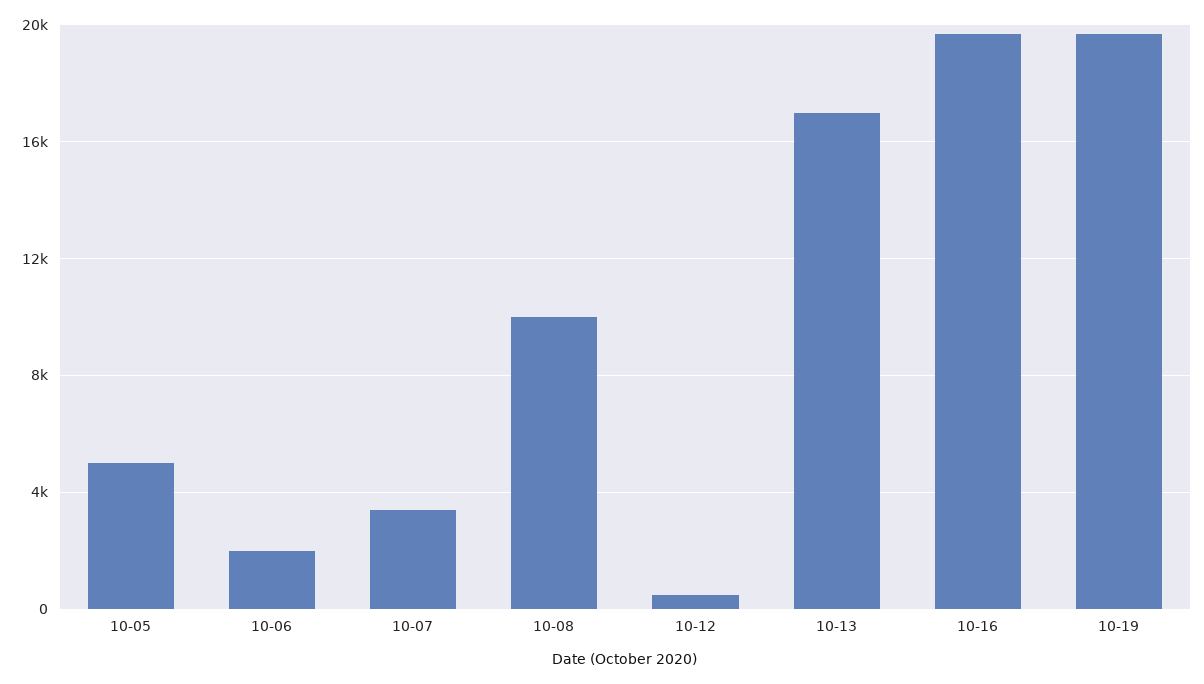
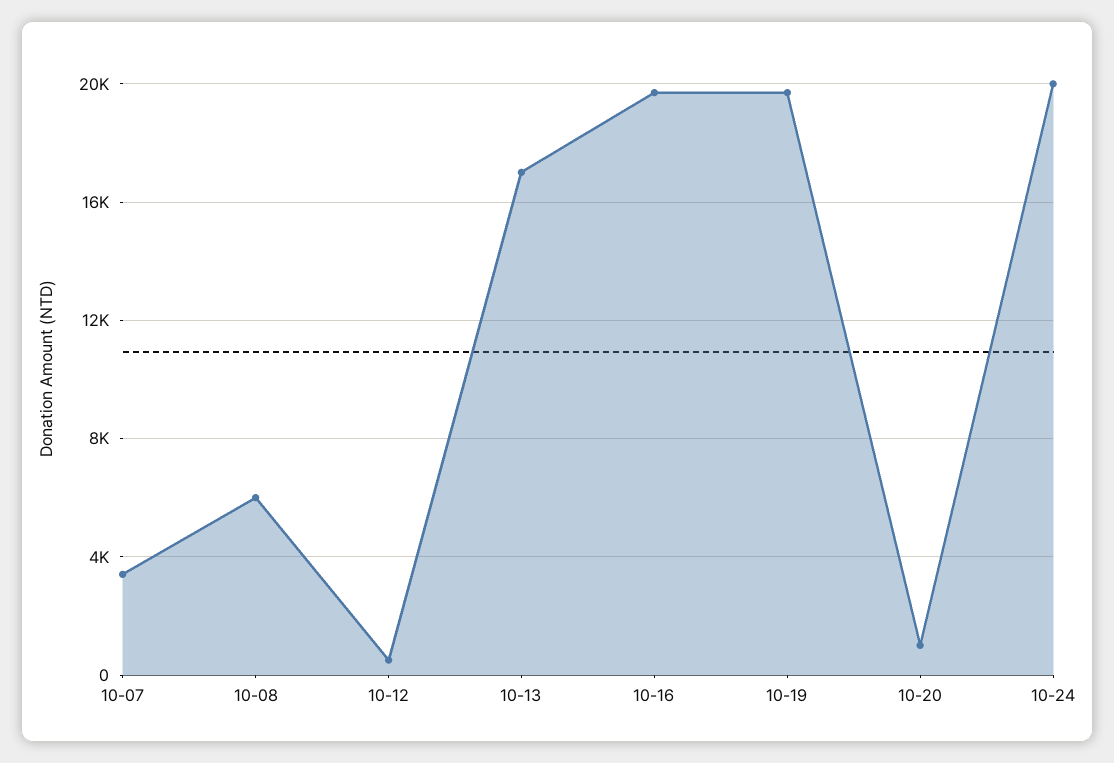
10-05: 5000 -> none
10-06: 2000 -> none
10-08: 10000 -> 6000
10-20: none -> 1000
10-24: none -> 20000

